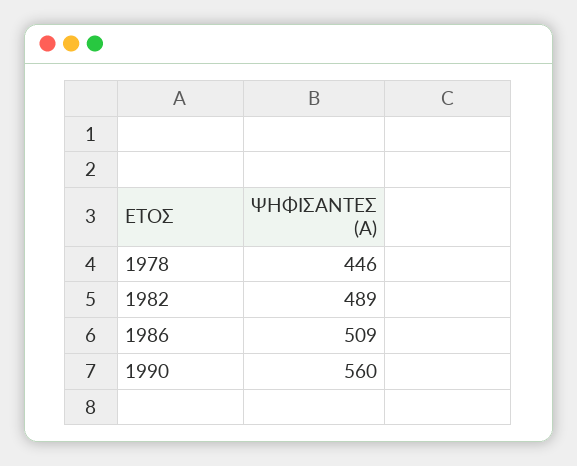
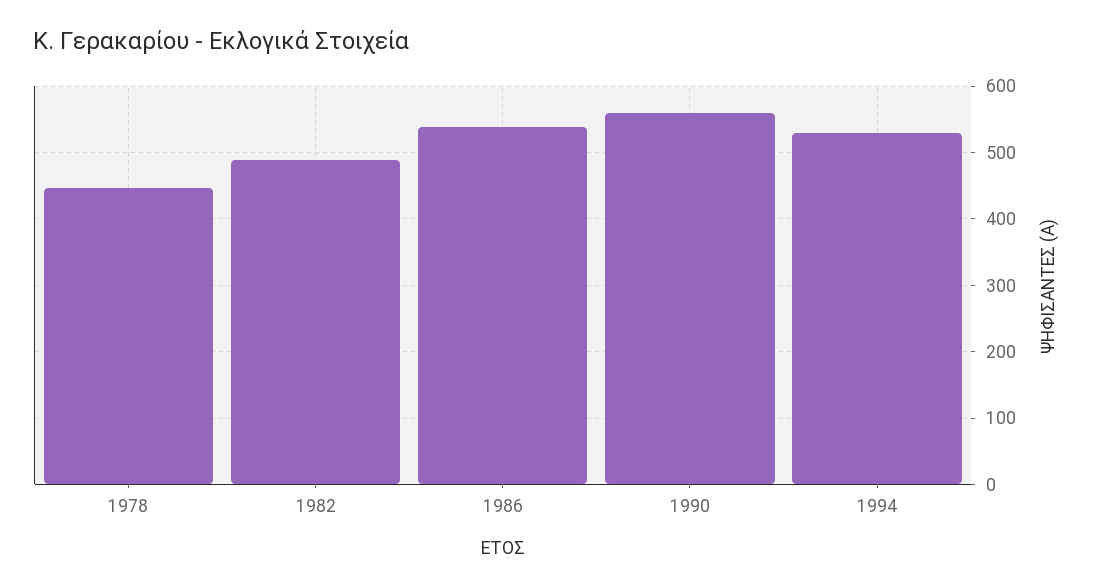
1986: 509 -> 540
1994: none -> 530

